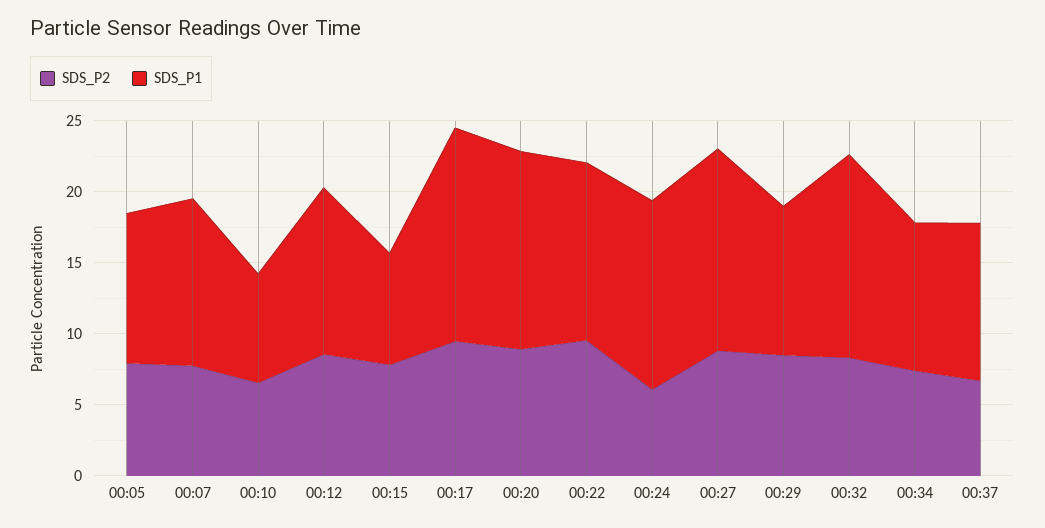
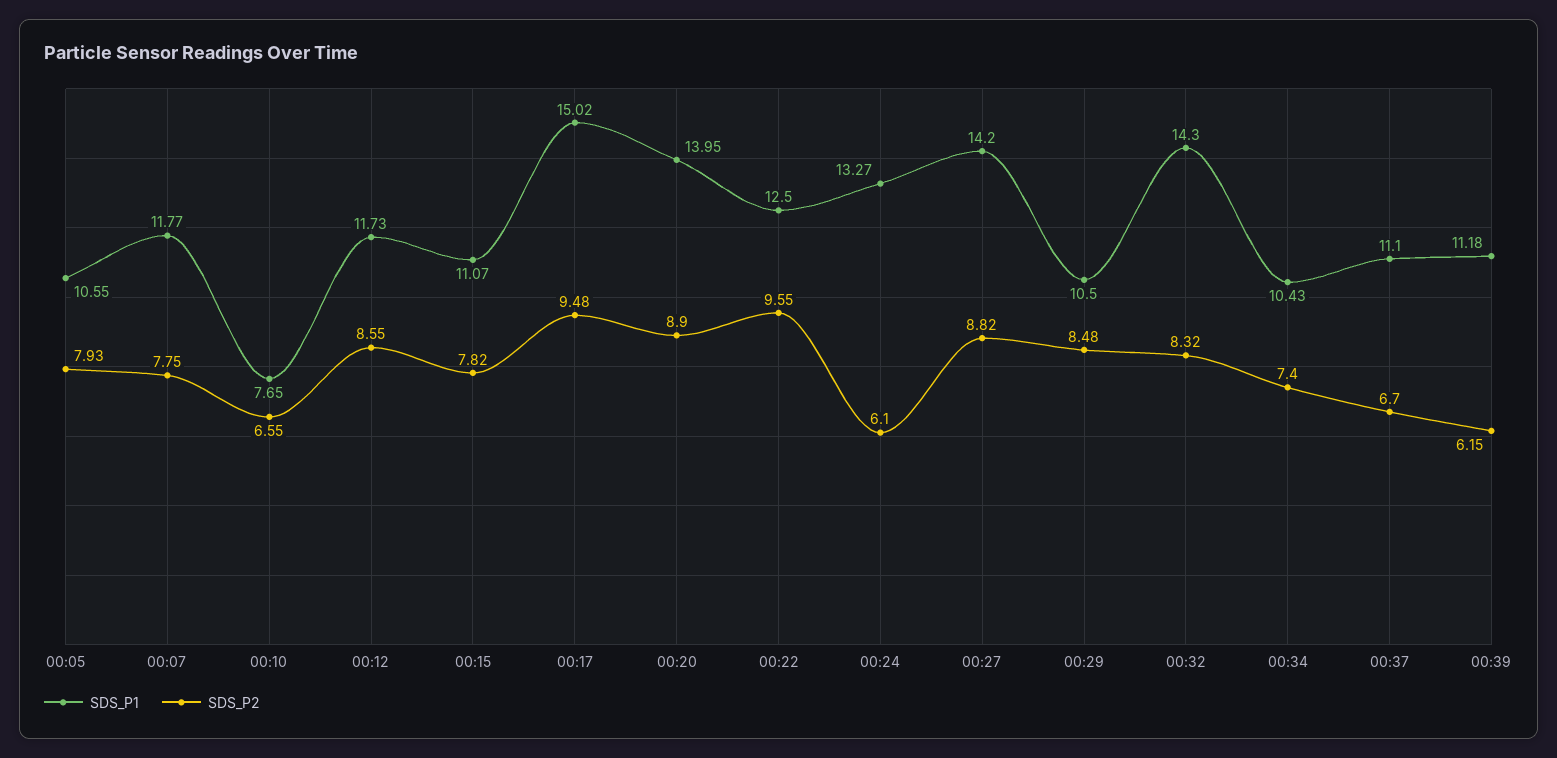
SDS_P1, 00:15: 8 -> 11.07
SDS_P1, 00:39: none -> 11.18
SDS_P2, 00:39: none -> 6.15

